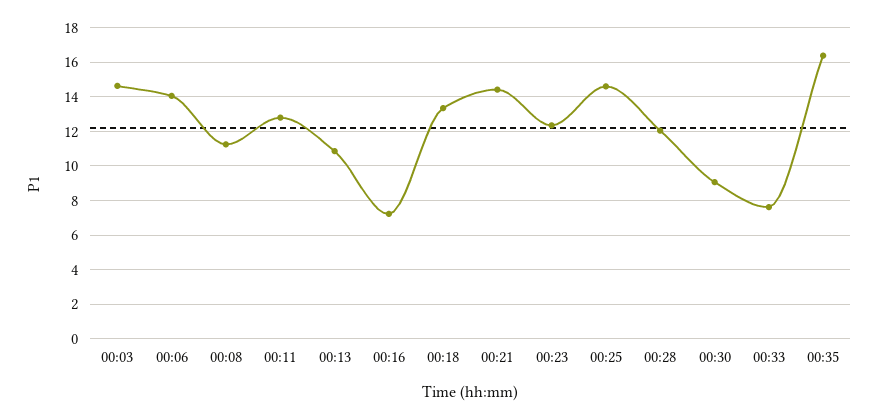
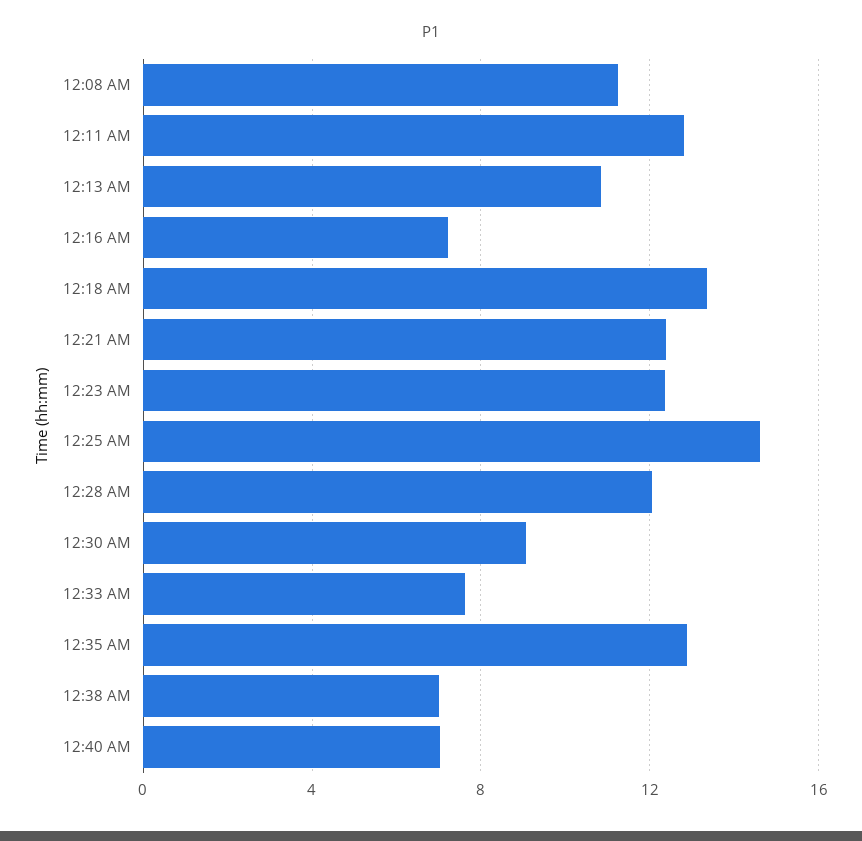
00:03: 14.5 -> none
00:06: 14 -> none
00:21: 14.5 -> 12.5
00:35: 16.5 -> 13
12:38 AM: none -> 7
12:40 AM: none -> 7

